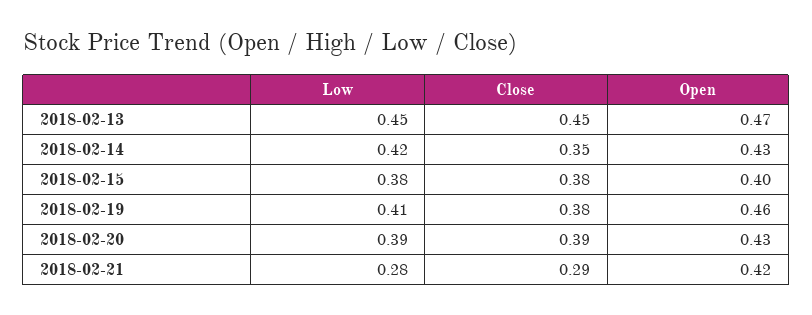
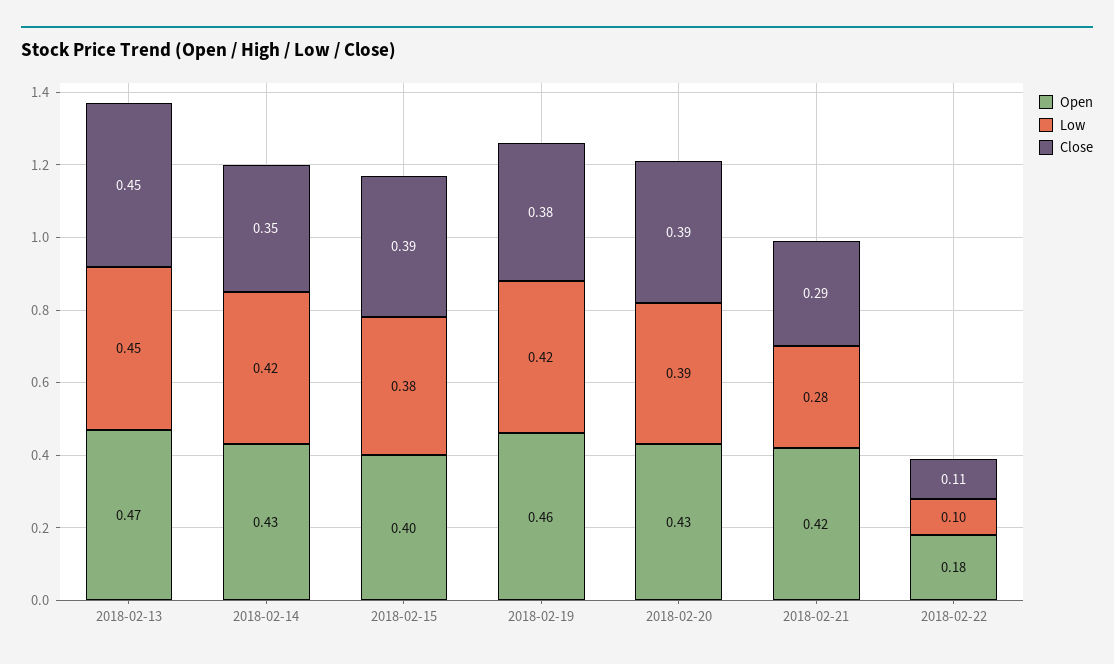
Close, 2018-02-15: 0.38 -> 0.39
Low, 2018-02-19: 0.41 -> 0.42
Open, 2018-02-22: none -> 0.18
Low, 2018-02-22: none -> 0.1
Close, 2018-02-22: none -> 0.11

